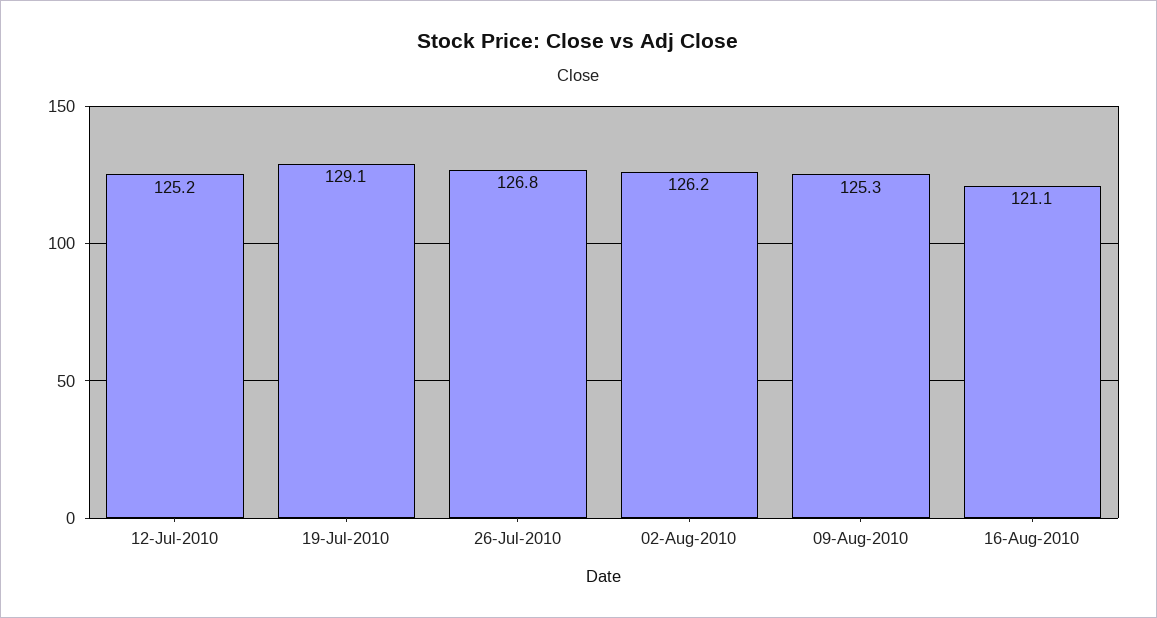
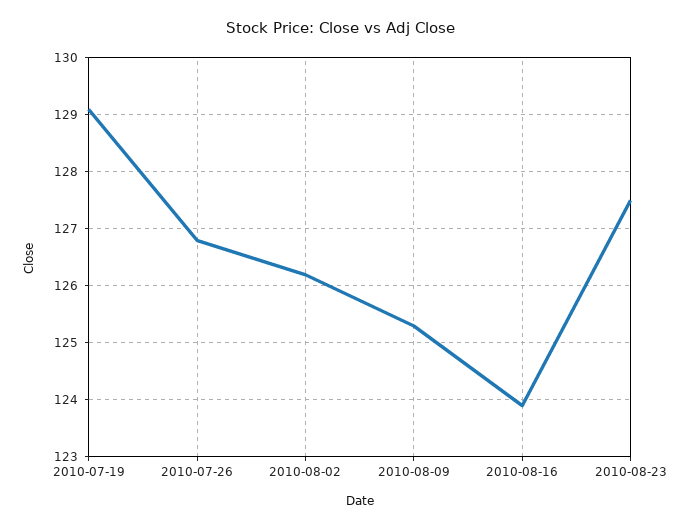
12-Jul-2010: 125.2 -> none
16-Aug-2010: 121.1 -> 124
2010-08-23: none -> 127.5

